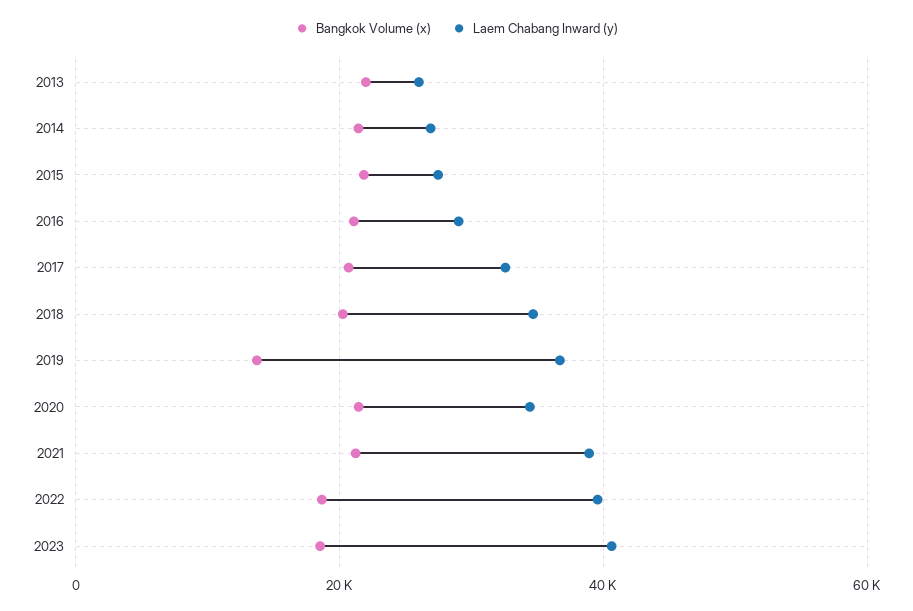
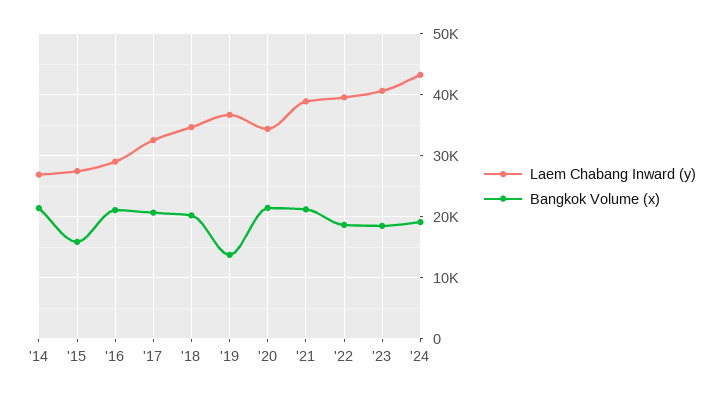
Bangkok Volume (x), 2013: 22000 -> none
Laem Chabang Inward (y), 2013: 26000 -> none
Bangkok Volume (x), 2015: 22000 -> 16000
Laem Chabang Inward (y), '24: none -> 43000
Bangkok Volume (x), '24: none -> 19000

